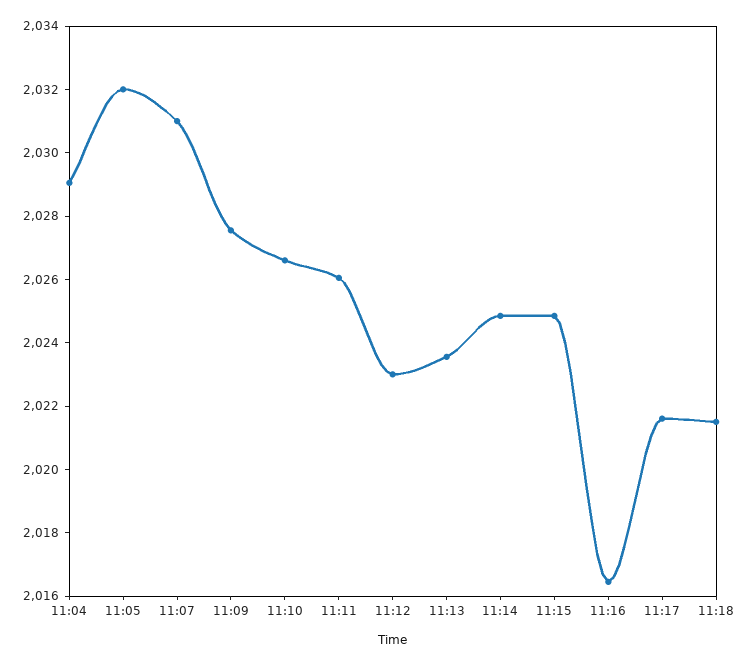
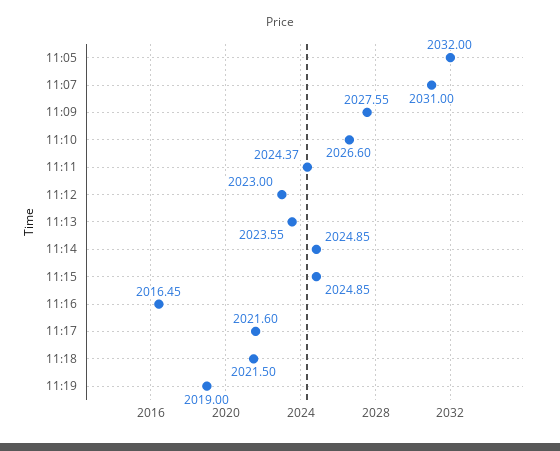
11:04: 2029 -> none
11:11: 2026 -> 2024.37
11:19: none -> 2019

